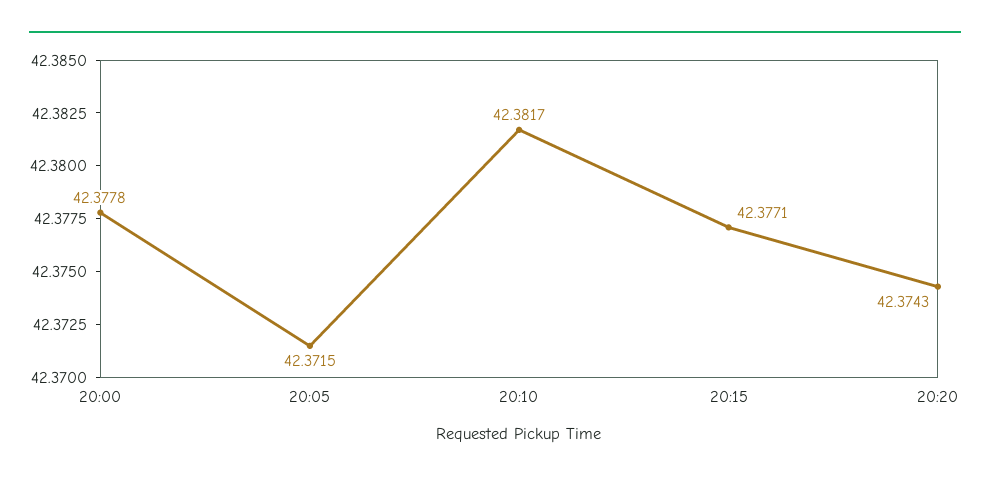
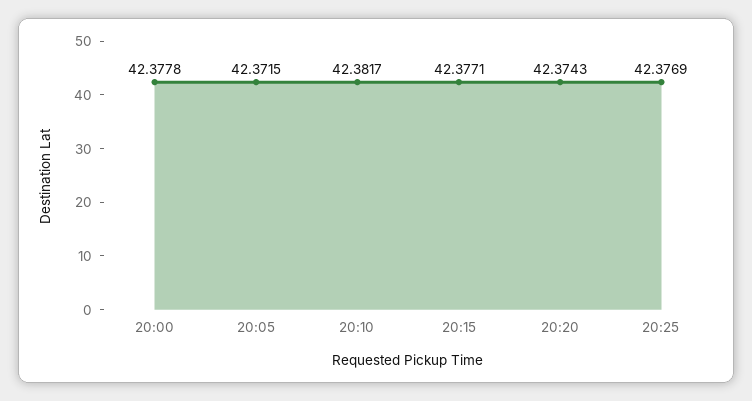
20:25: none -> 42.3769

